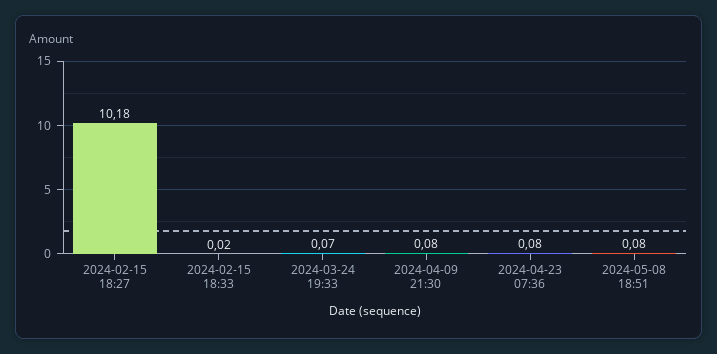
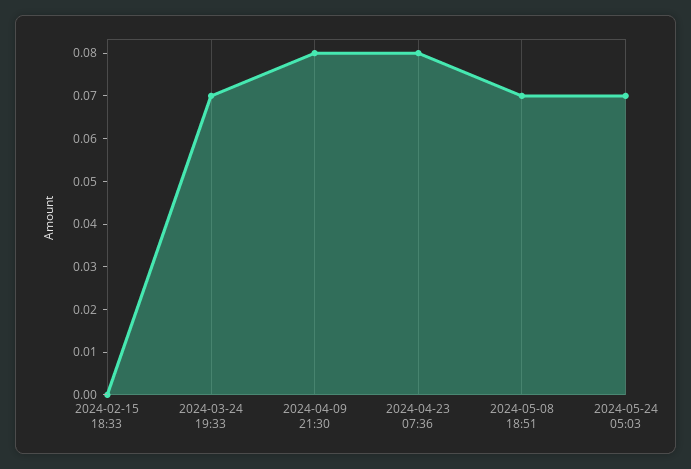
2024-02-15 18:27: 10.18 -> none
2024-02-15 18:33: 0.02 -> 0
2024-05-08 18:51: 0.08 -> 0.07
2024-05-24 05:03: none -> 0.07

